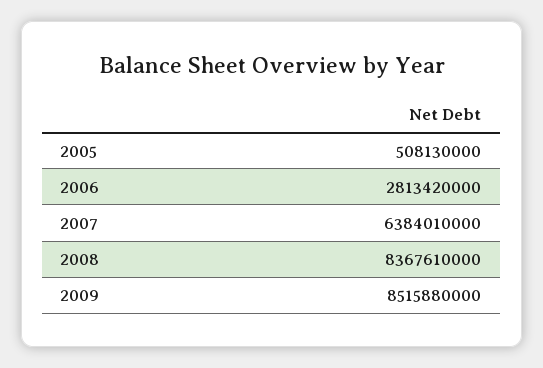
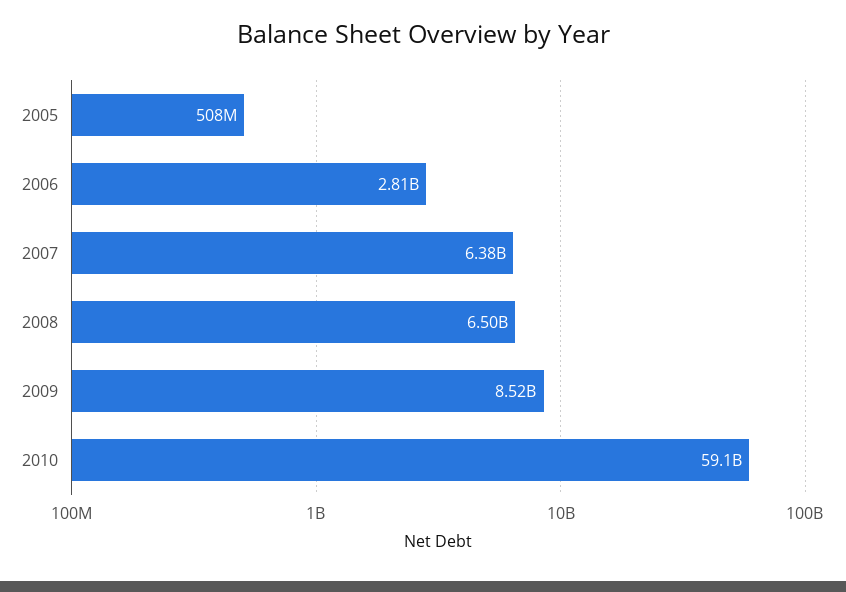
2008: 8367610000 -> 6500000000
2010: none -> 59100000000

